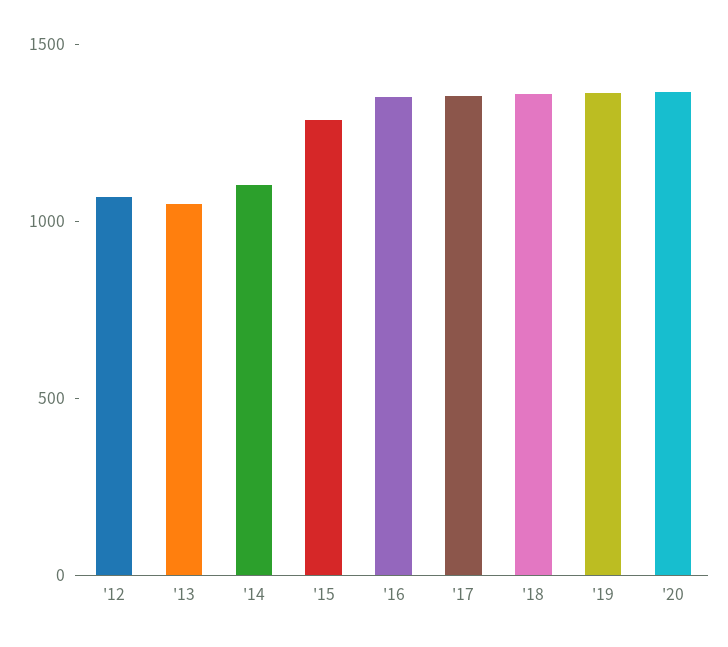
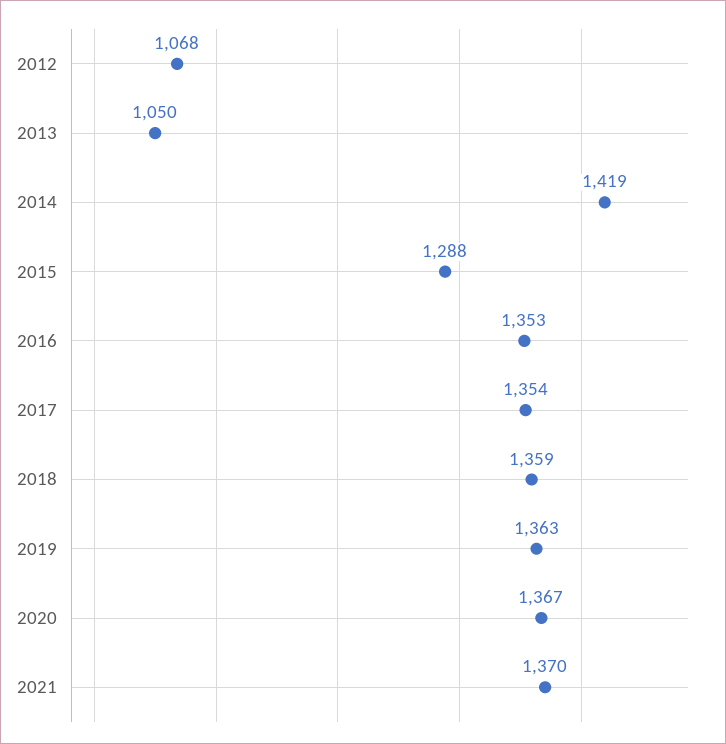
'14: 1100 -> 1419
2021: none -> 1370

